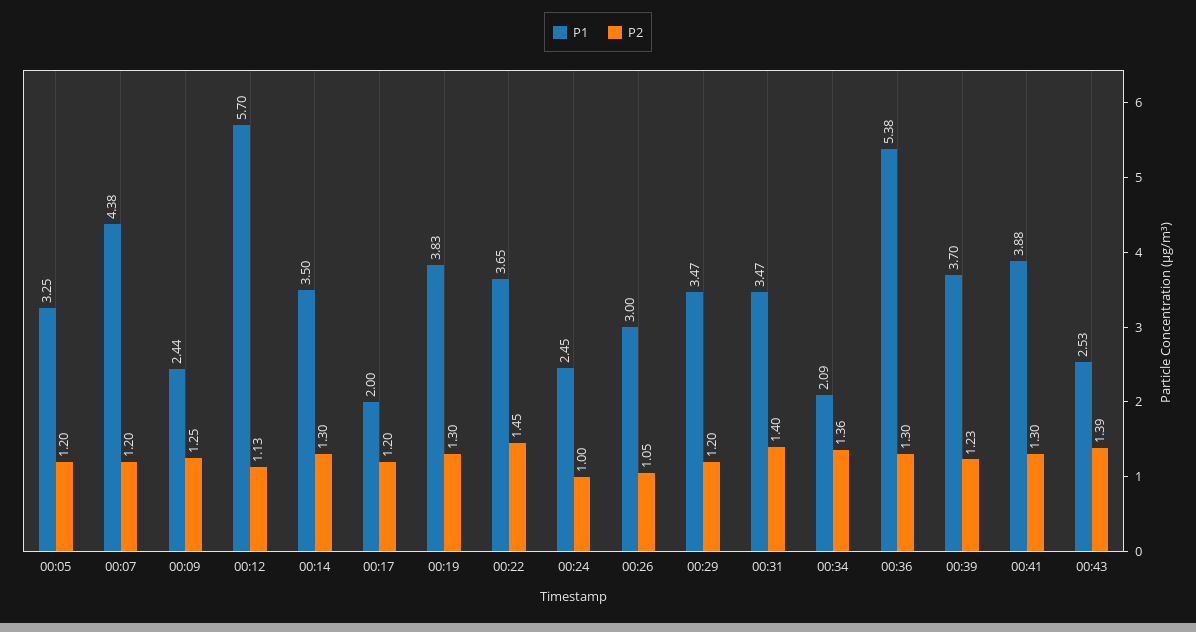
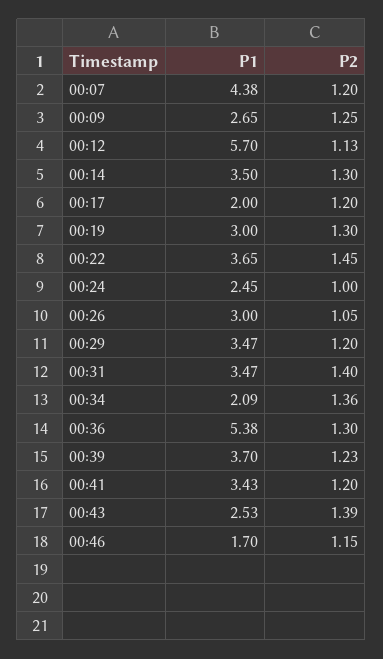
P1, 00:05: 3.25 -> none
P2, 00:05: 1.2 -> none
P1, 00:09: 2.44 -> 2.65
P1, 00:19: 3.83 -> 3
P1, 00:41: 3.88 -> 3.43
P2, 00:41: 1.3 -> 1.2
P1, 00:46: none -> 1.7
P2, 00:46: none -> 1.15

